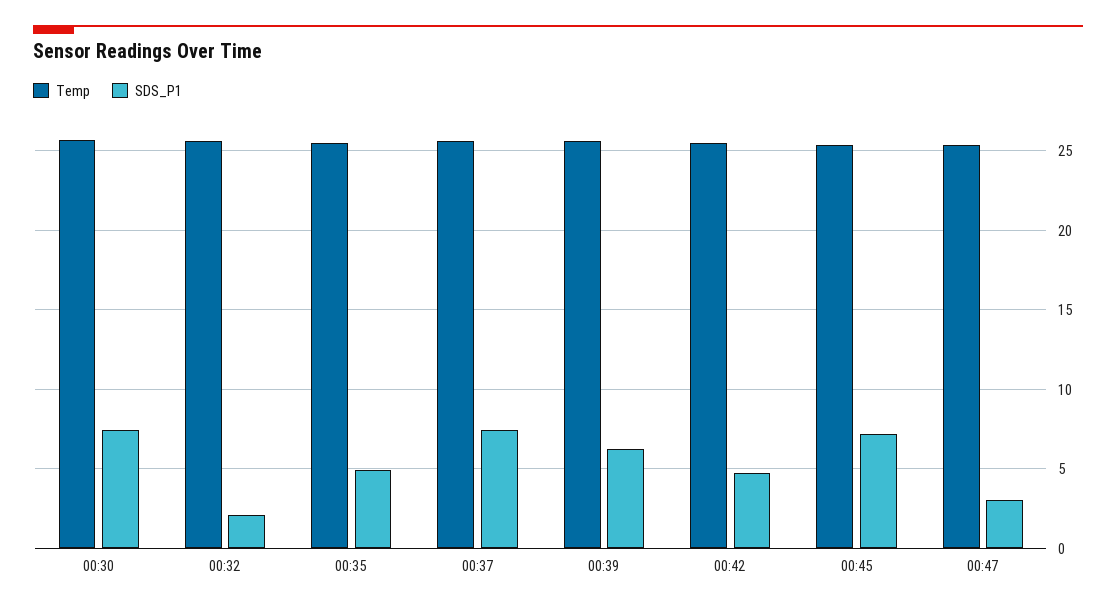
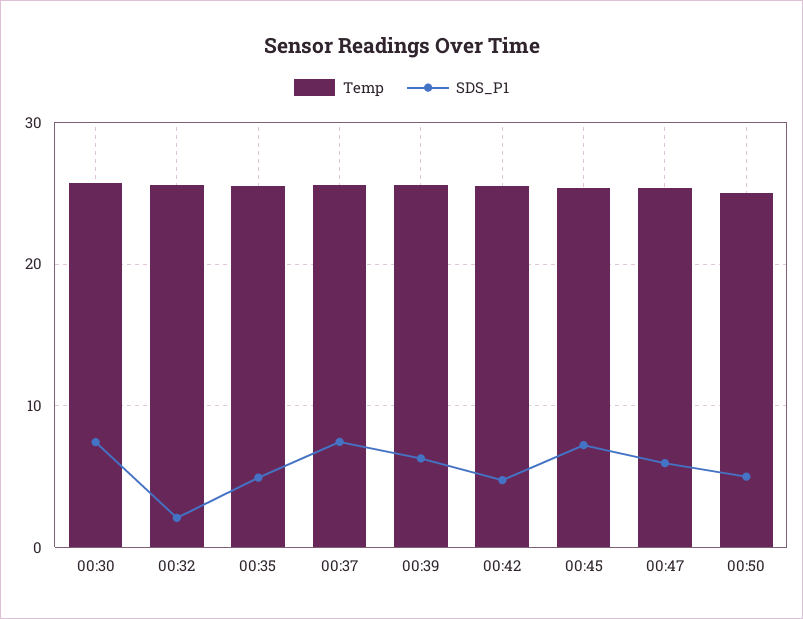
SDS_P1, 00:47: 3 -> 6
Temp, 00:50: none -> 25
SDS_P1, 00:50: none -> 5

